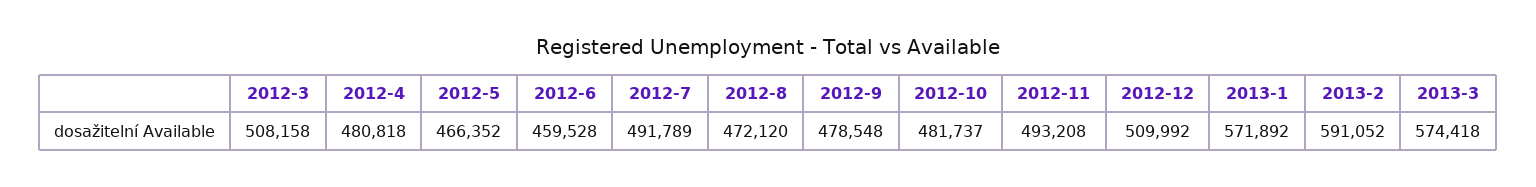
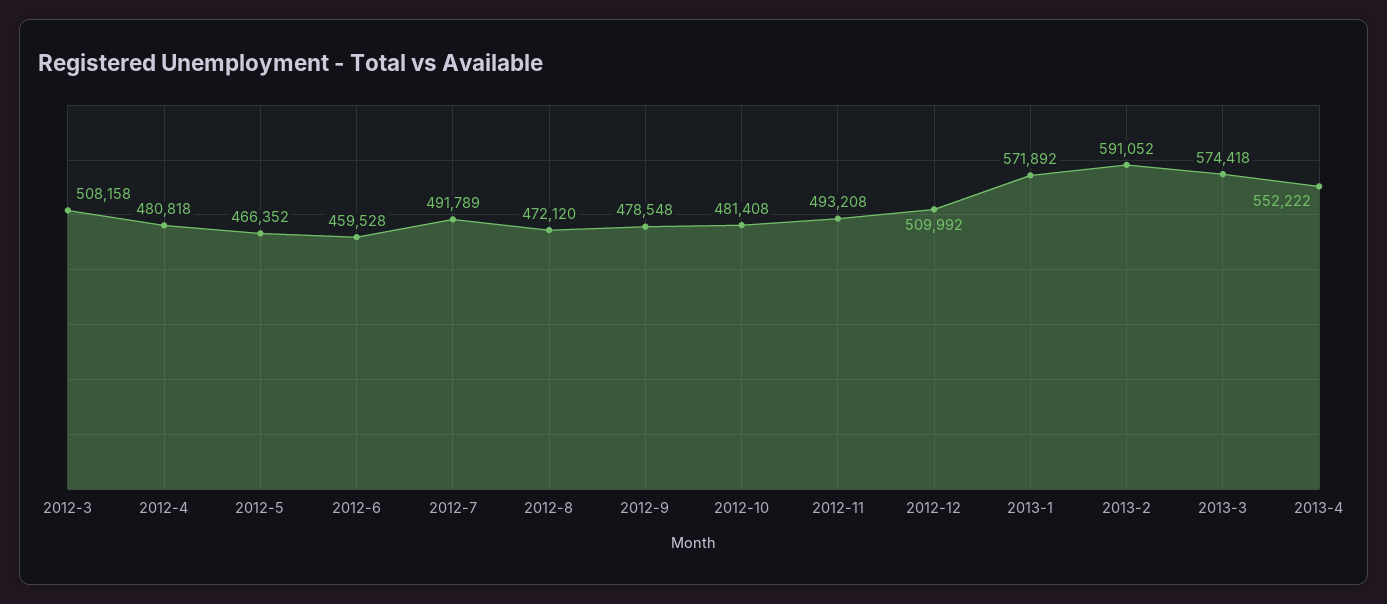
2012-10: 481737 -> 481408
2013-4: none -> 552222

